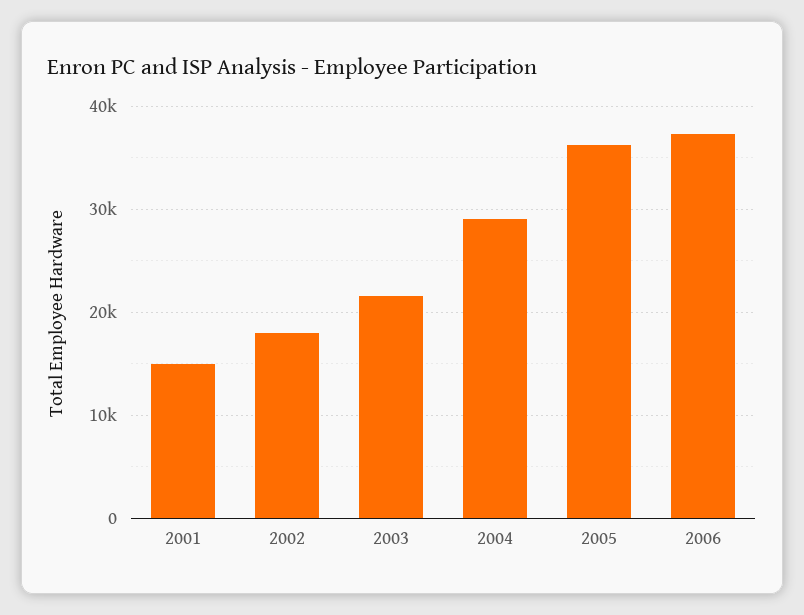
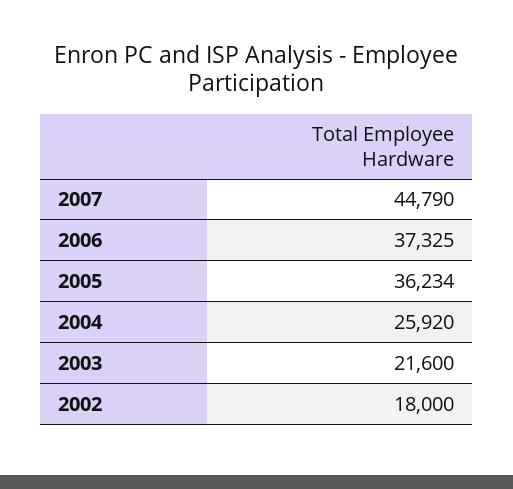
2001: 15000 -> none
2004: 29000 -> 25920
2007: none -> 44790

